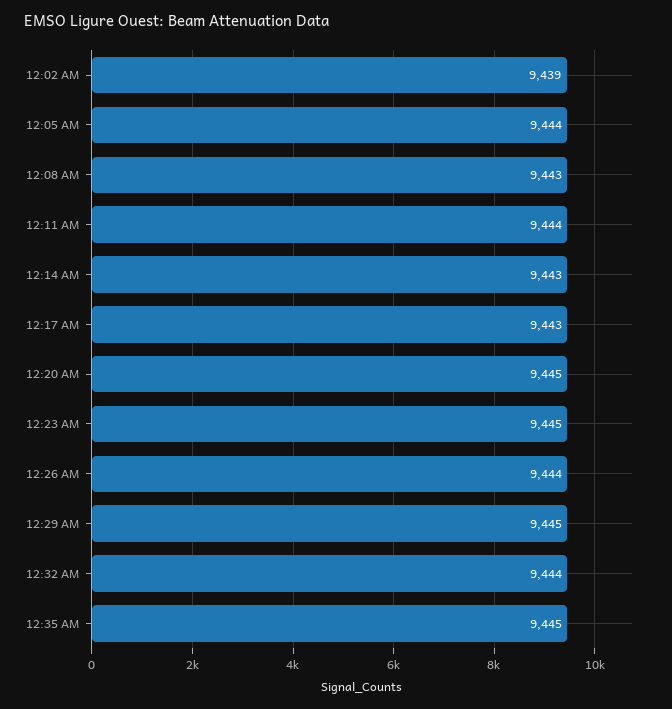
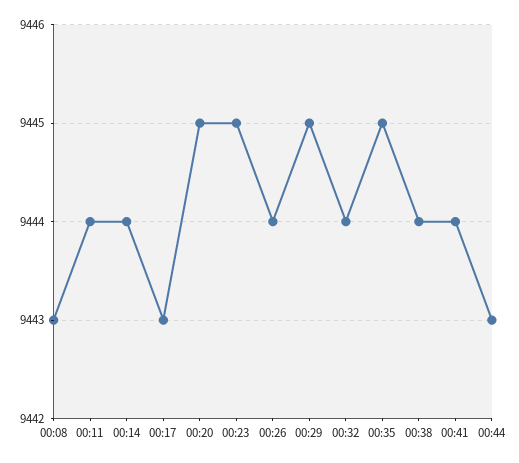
12:02 AM: 9439 -> none
12:05 AM: 9444 -> none
12:14 AM: 9443 -> 9444
00:38: none -> 9444
00:41: none -> 9444
00:44: none -> 9443

